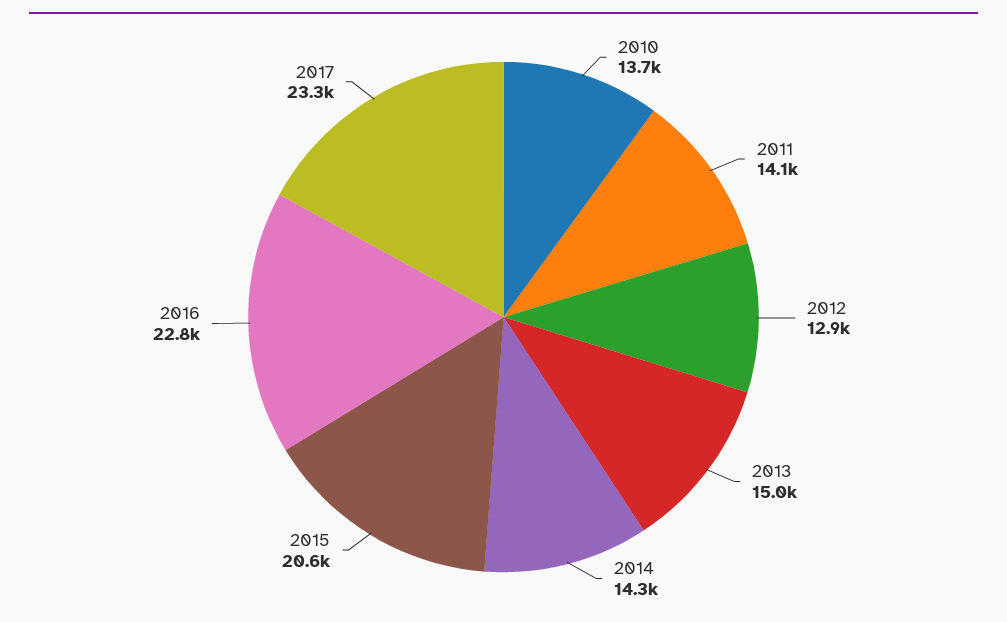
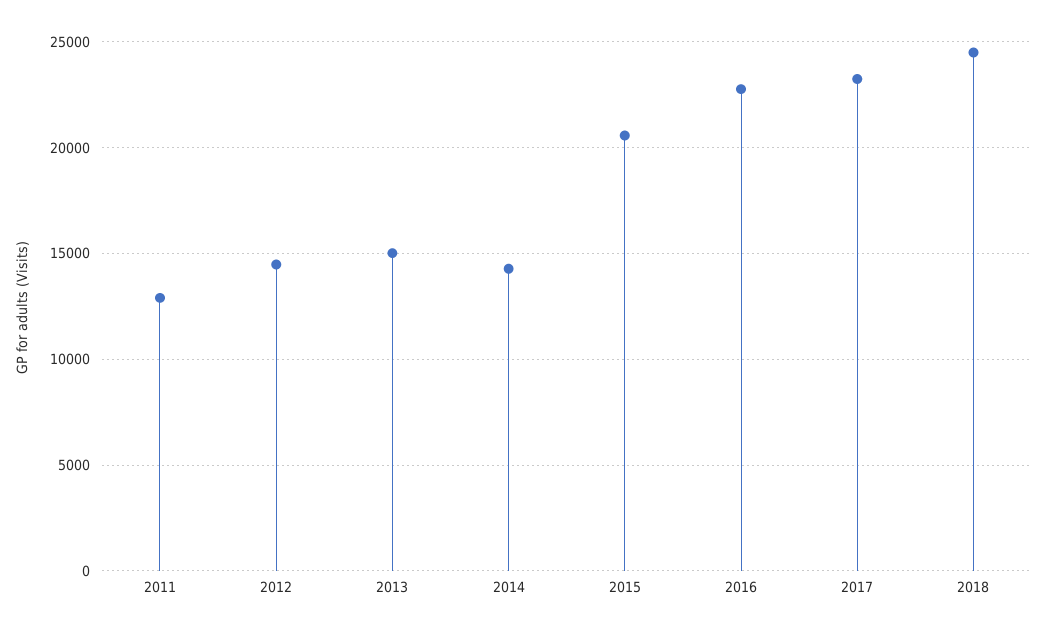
2010: 13700 -> none
2011: 14100 -> 13000
2012: 12900 -> 14500
2018: none -> 24500

